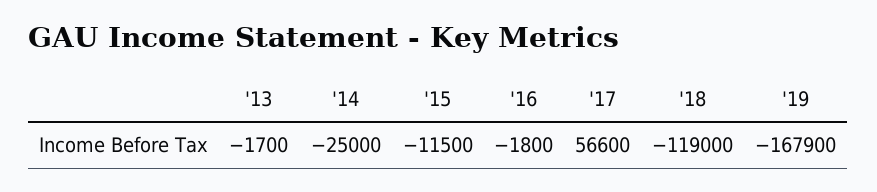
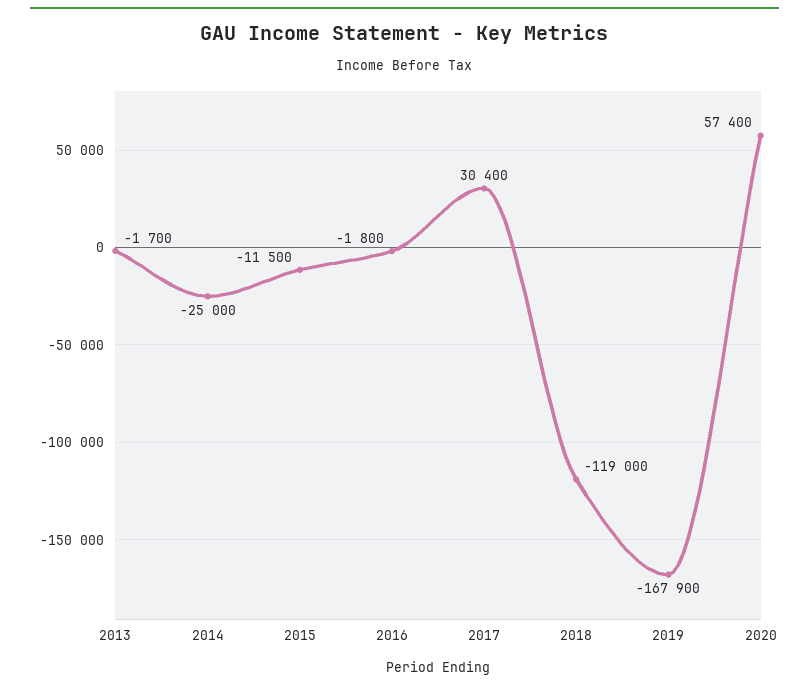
'17: 56600 -> 30400
2020: none -> 57400

